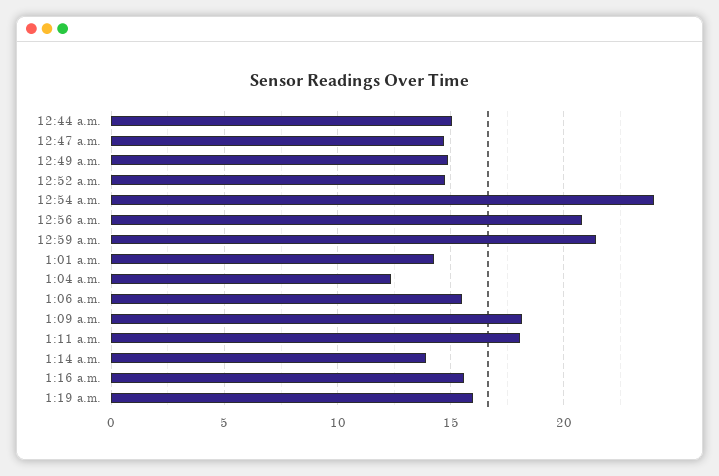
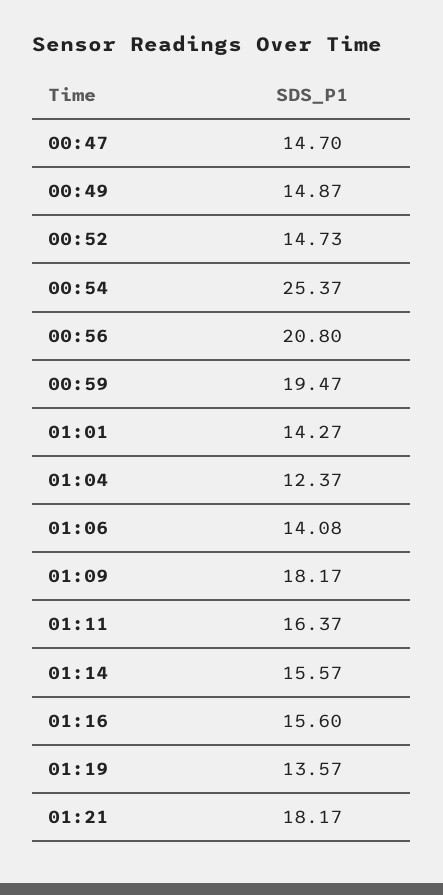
12:44 a.m.: 15 -> none
12:54 a.m.: 24 -> 25.37
12:59 a.m.: 21.5 -> 19.47
1:06 a.m.: 15.5 -> 14.08
1:11 a.m.: 18 -> 16.37
1:14 a.m.: 14 -> 15.57
1:19 a.m.: 16 -> 13.57
01:21: none -> 18.17

